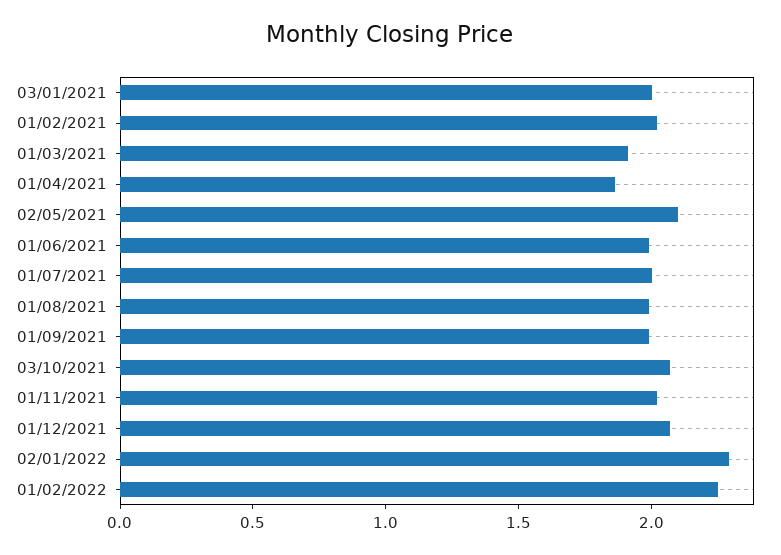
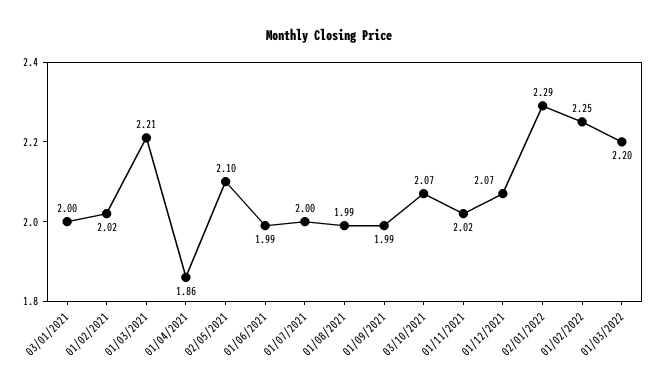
01/03/2021: 1.9 -> 2.21
01/03/2022: none -> 2.2

